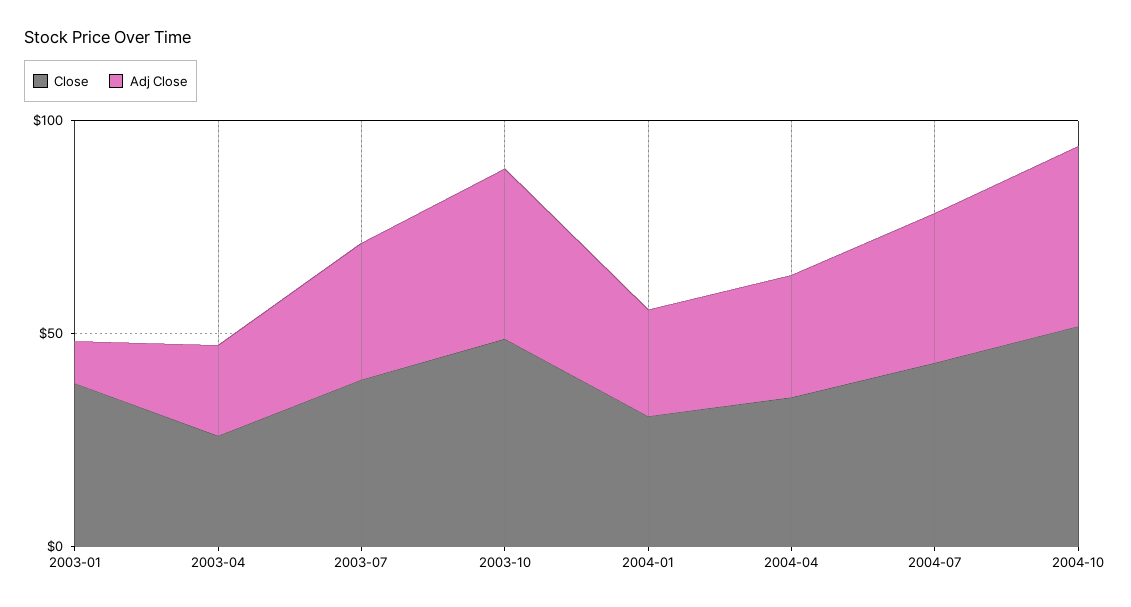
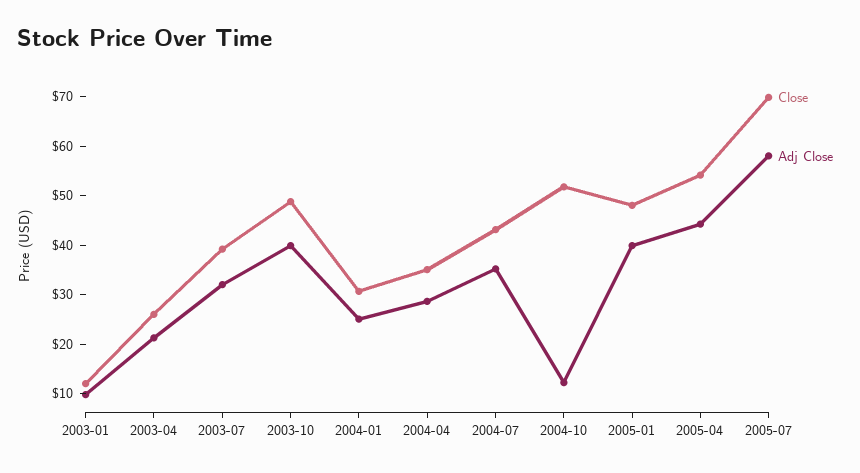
Close, 2003-01: 40 -> 12
Adj Close, 2004-10: 40 -> 12
Close, 2005-01: none -> 48
Adj Close, 2005-01: none -> 40
Close, 2005-04: none -> 54
Adj Close, 2005-04: none -> 44
Close, 2005-07: none -> 70
Adj Close, 2005-07: none -> 58

